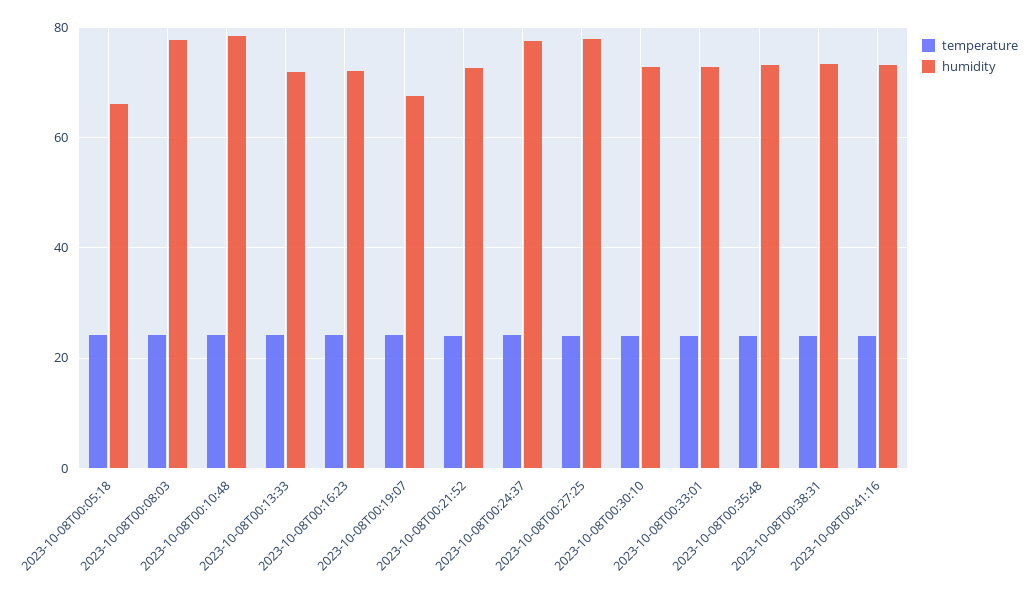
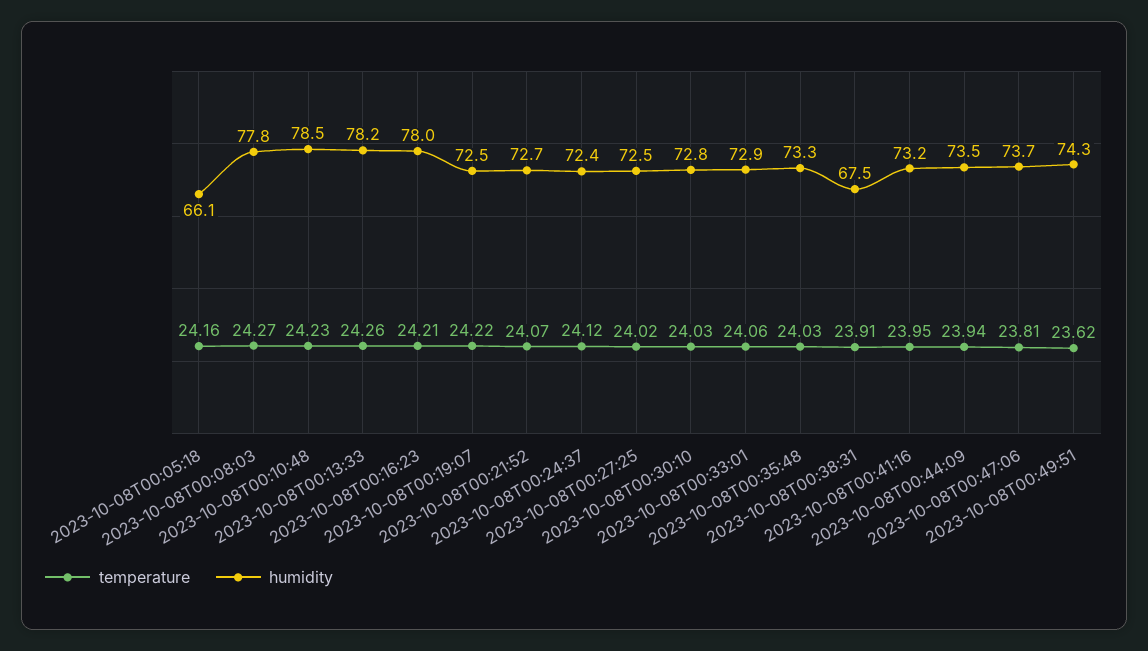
humidity, 2023-10-08T00:13:33: 72 -> 78.2
humidity, 2023-10-08T00:16:23: 72 -> 78
humidity, 2023-10-08T00:19:07: 68 -> 72.5
humidity, 2023-10-08T00:24:37: 78 -> 72.4
humidity, 2023-10-08T00:27:25: 78 -> 72.5
humidity, 2023-10-08T00:38:31: 74 -> 67.5
temperature, 2023-10-08T00:44:09: none -> 23.94
humidity, 2023-10-08T00:44:09: none -> 73.5
temperature, 2023-10-08T00:47:06: none -> 23.81
humidity, 2023-10-08T00:47:06: none -> 73.7
temperature, 2023-10-08T00:49:51: none -> 23.62
humidity, 2023-10-08T00:49:51: none -> 74.3

